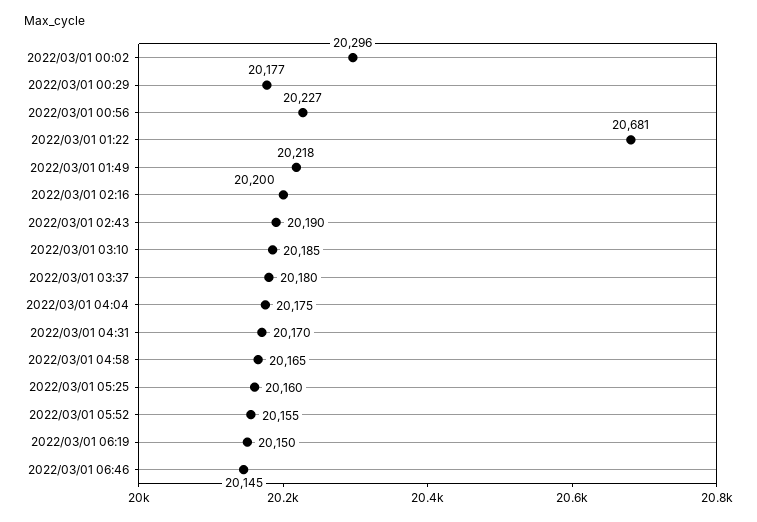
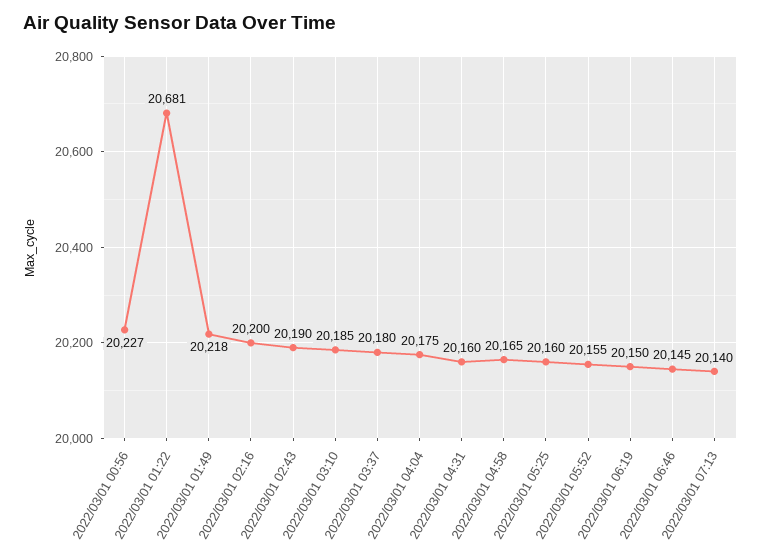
2022/03/01 00:02: 20296 -> none
2022/03/01 00:29: 20177 -> none
2022/03/01 04:31: 20170 -> 20160
2022/03/01 07:13: none -> 20140

